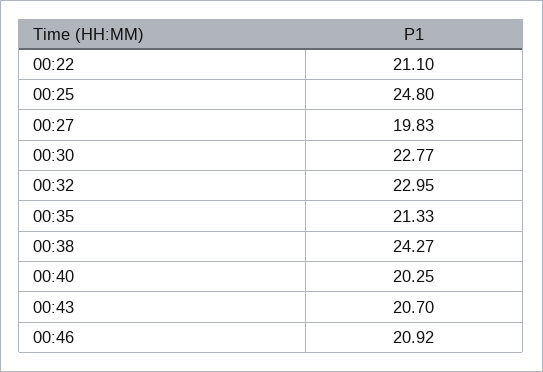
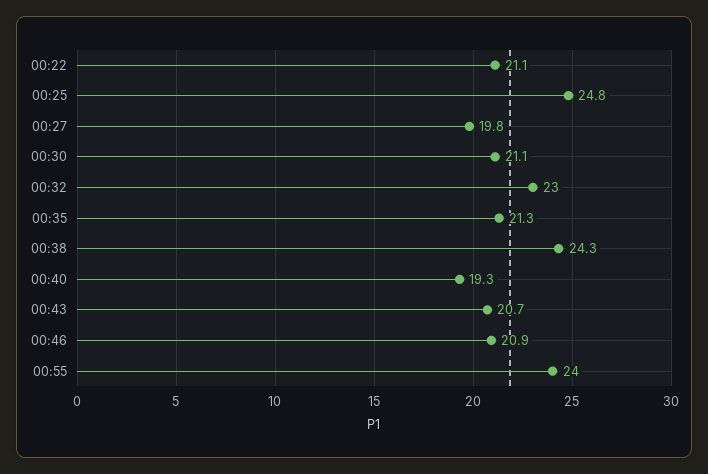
00:30: 22.77 -> 21.1
00:40: 20.25 -> 19.3
00:55: none -> 24

